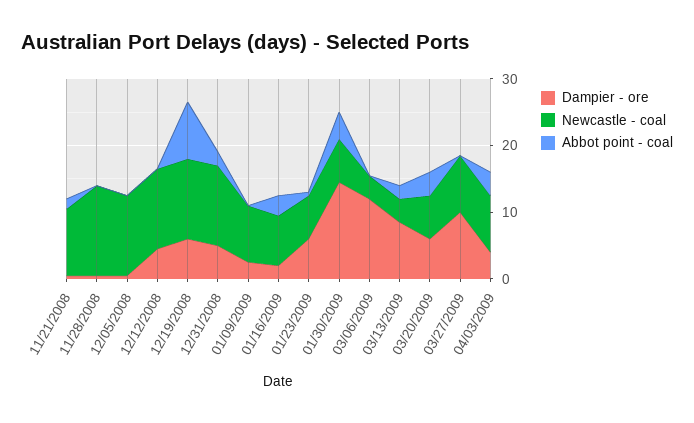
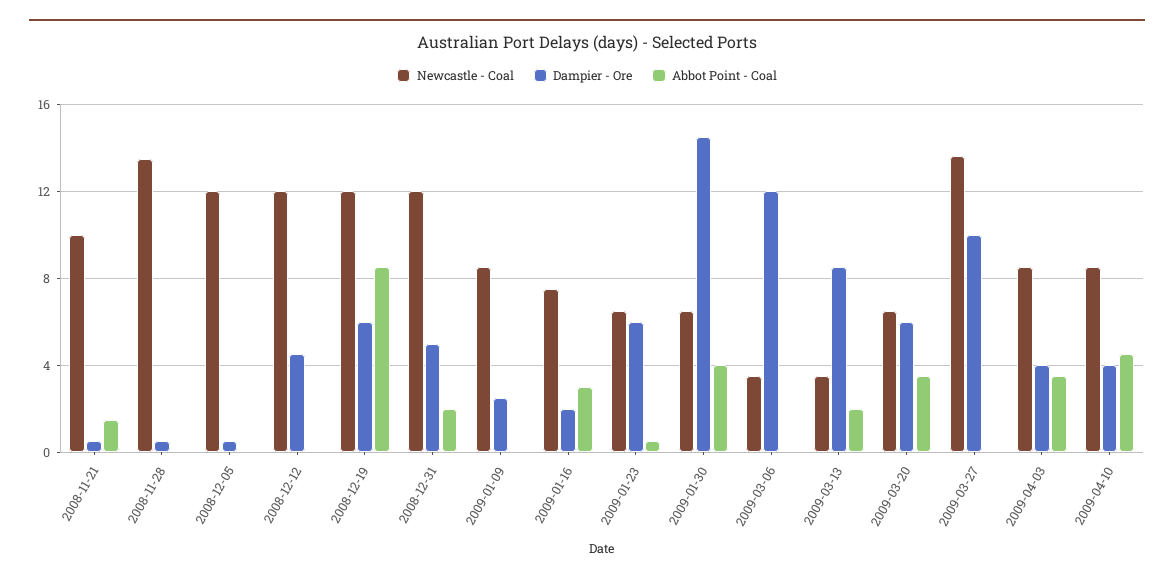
Newcastle - coal, 03/27/2009: 8 -> 13.5
Newcastle - coal, 2009-04-10: none -> 8.5
Dampier - ore, 2009-04-10: none -> 4
Abbot point - coal, 2009-04-10: none -> 4.5

